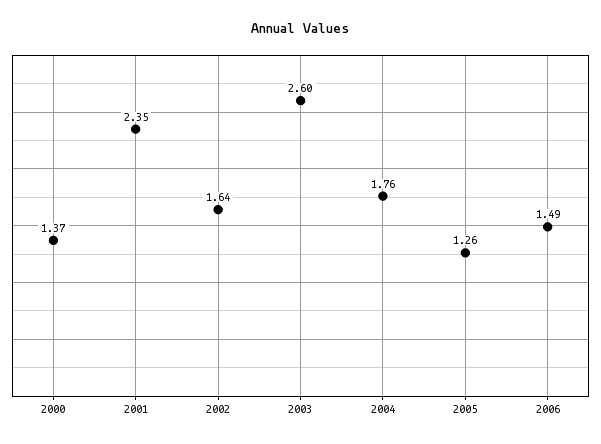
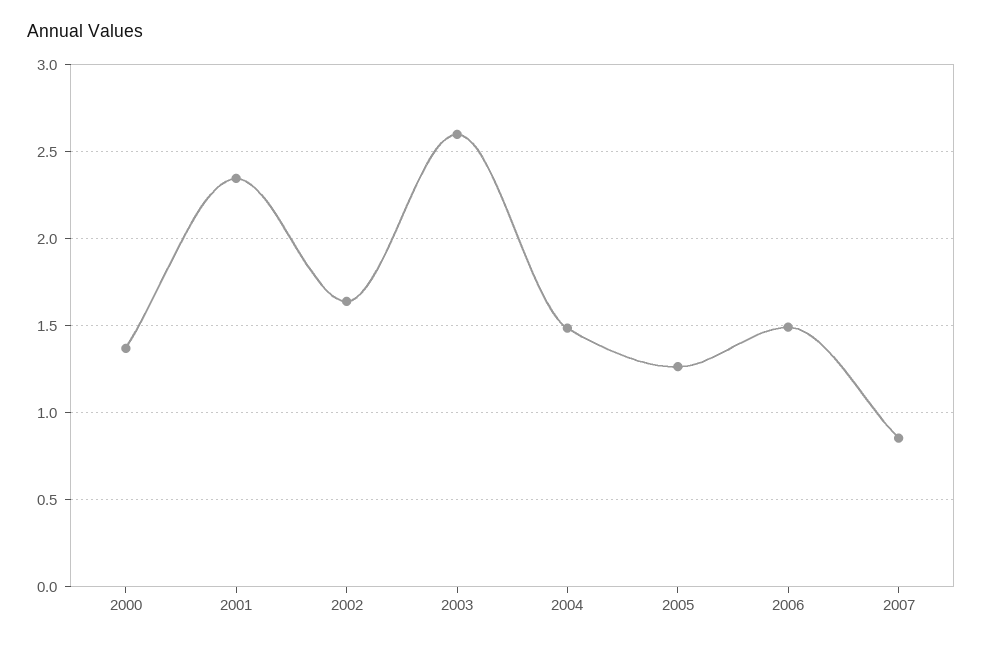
2004: 1.76 -> 1.5
2007: none -> 0.85

